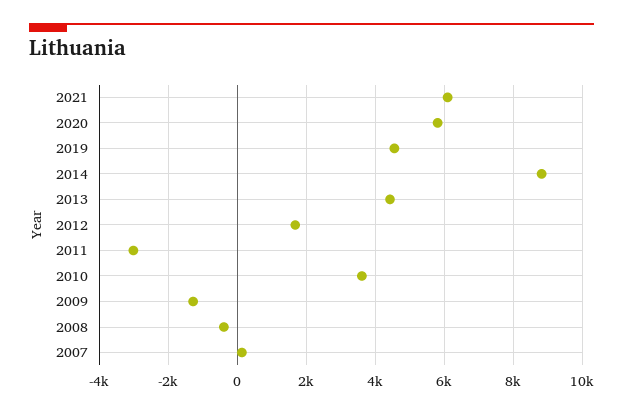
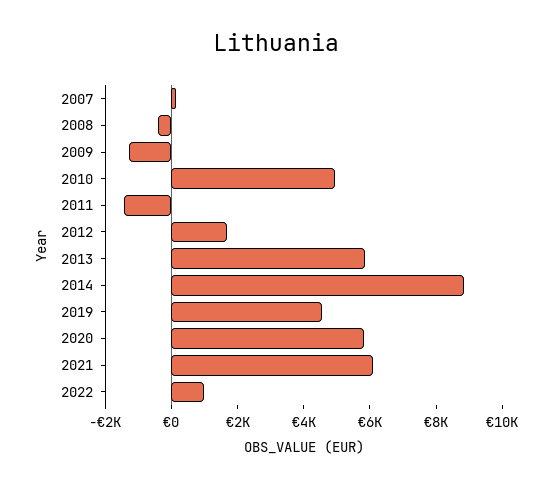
2013: 4400 -> 6000
2011: -3000 -> -1500
2010: 3600 -> 5000
2022: none -> 1000

